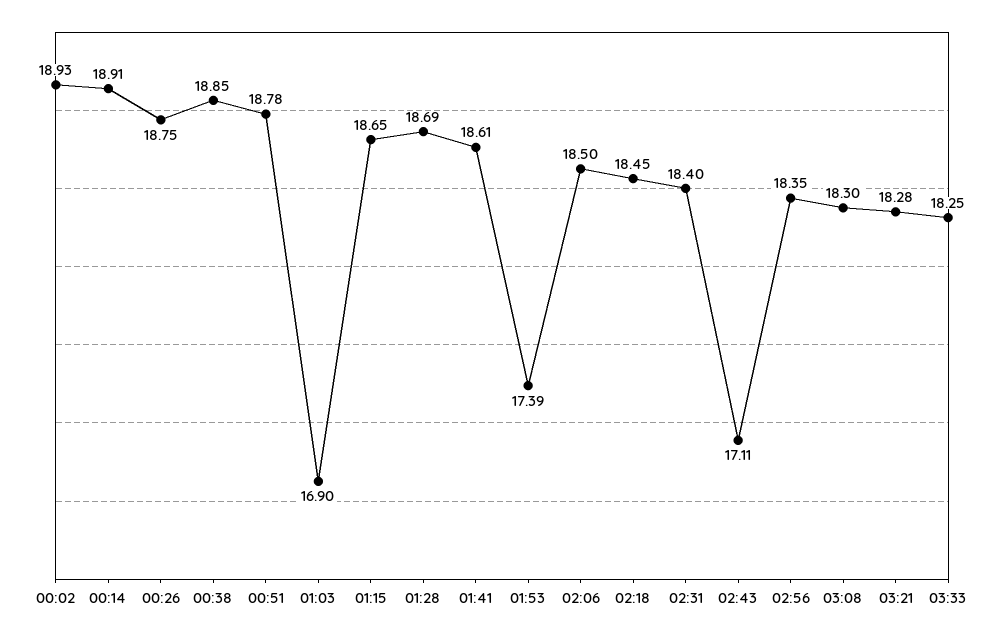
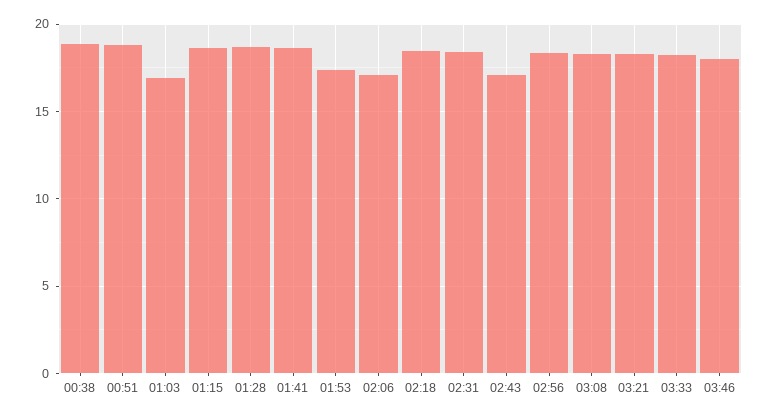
00:02: 18.93 -> none
00:14: 18.91 -> none
00:26: 18.75 -> none
02:06: 18.5 -> 17
03:46: none -> 18

